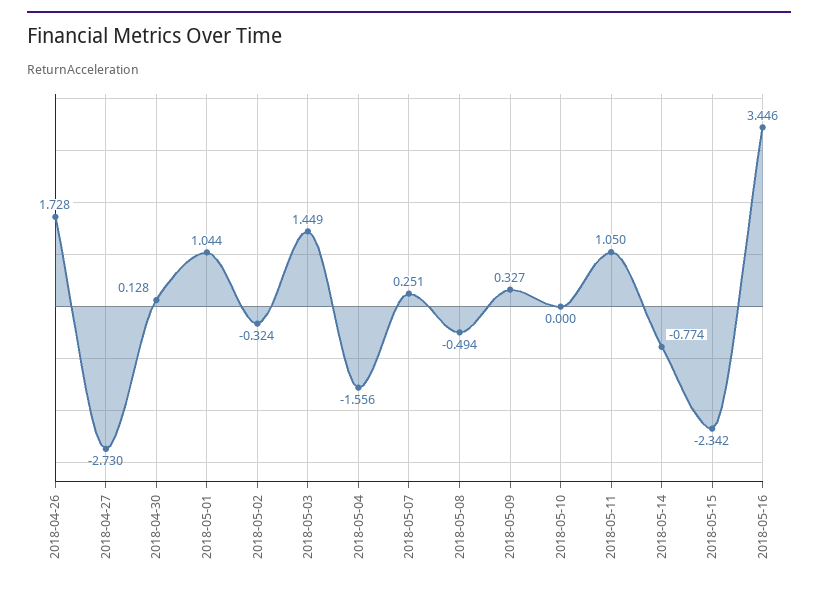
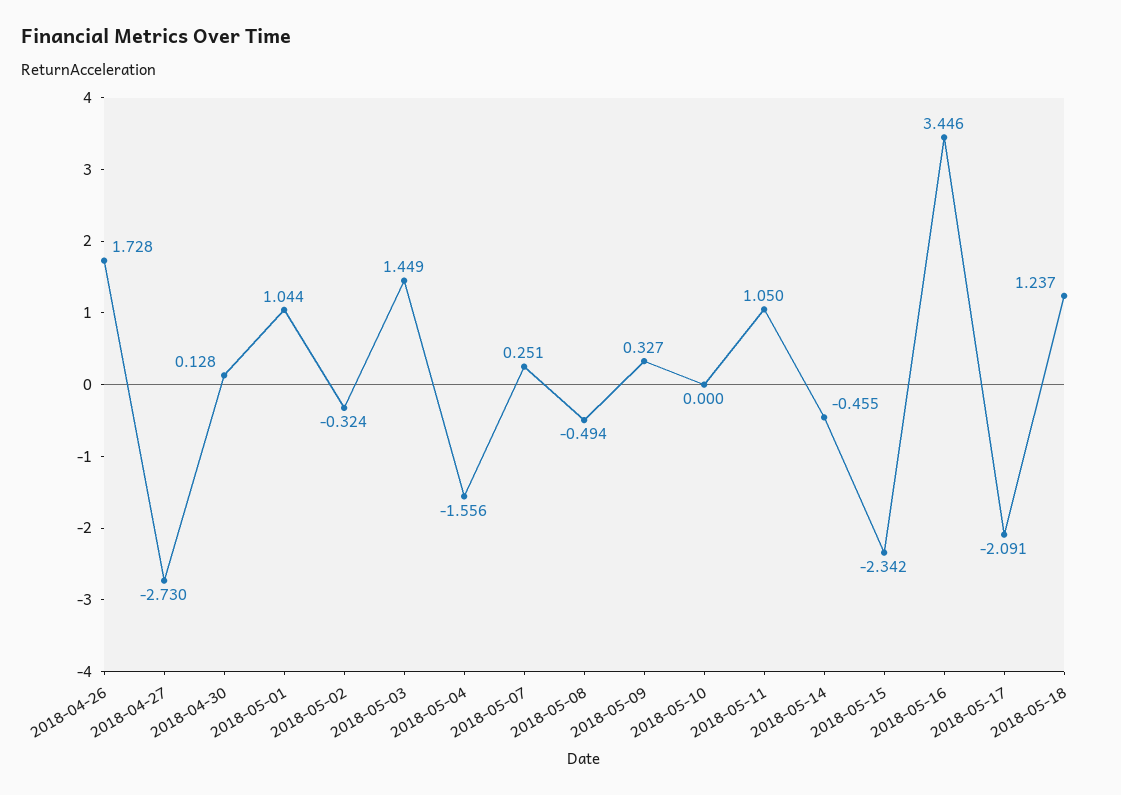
2018-05-14: -0.774 -> -0.455
2018-05-17: none -> -2.091
2018-05-18: none -> 1.237

